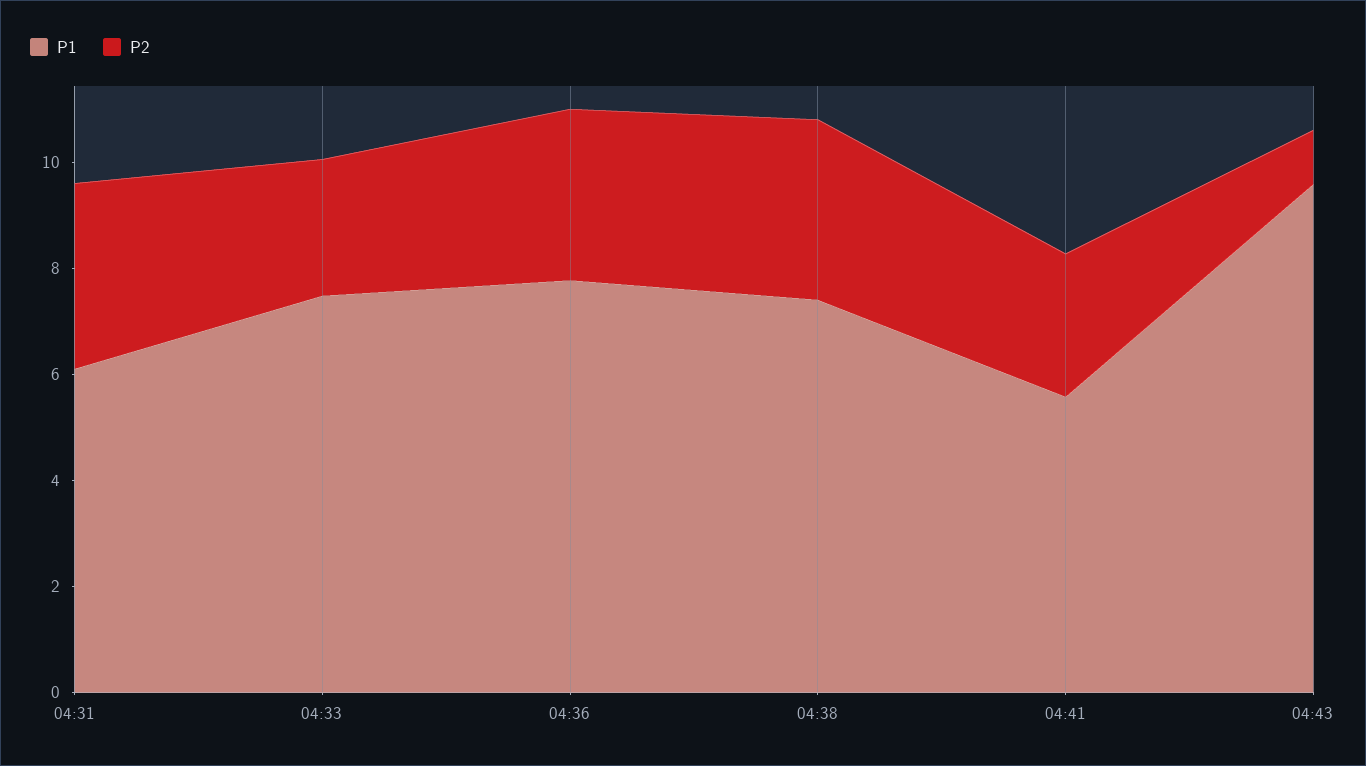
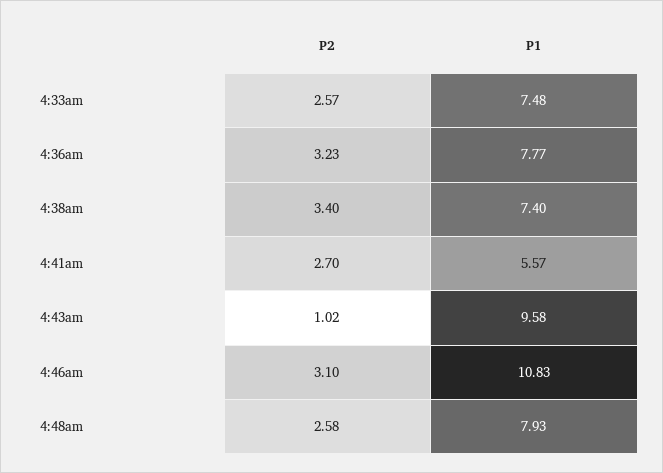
P1, 04:31: 6 -> none
P2, 04:31: 3.5 -> none
P2, 4:46am: none -> 3.1
P1, 4:46am: none -> 10.83
P2, 4:48am: none -> 2.58
P1, 4:48am: none -> 7.93

